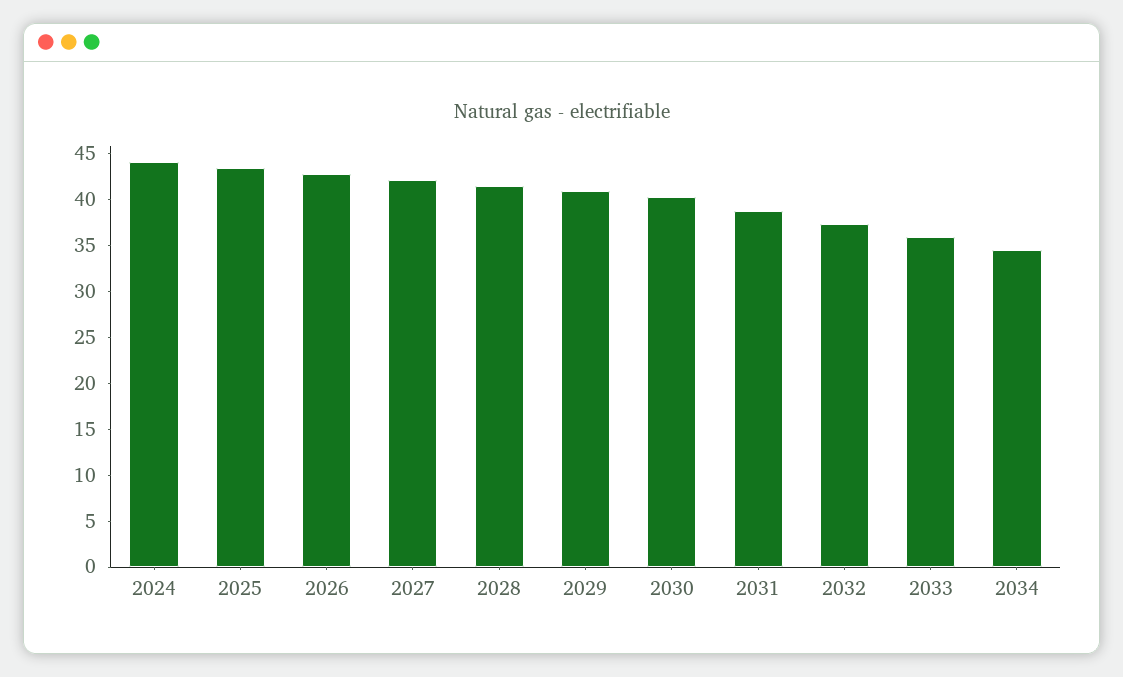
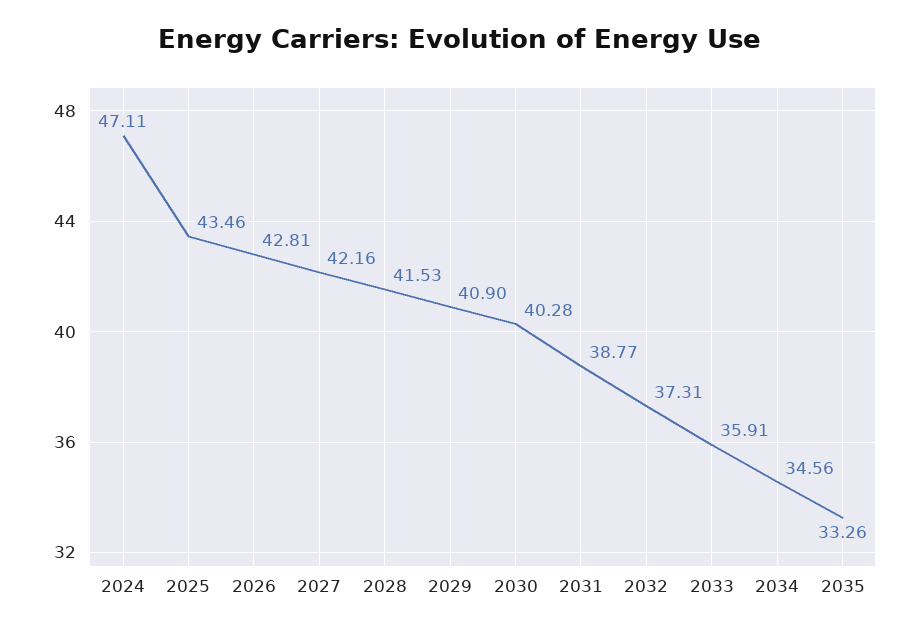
2024: 44 -> 47.11
2035: none -> 33.26

